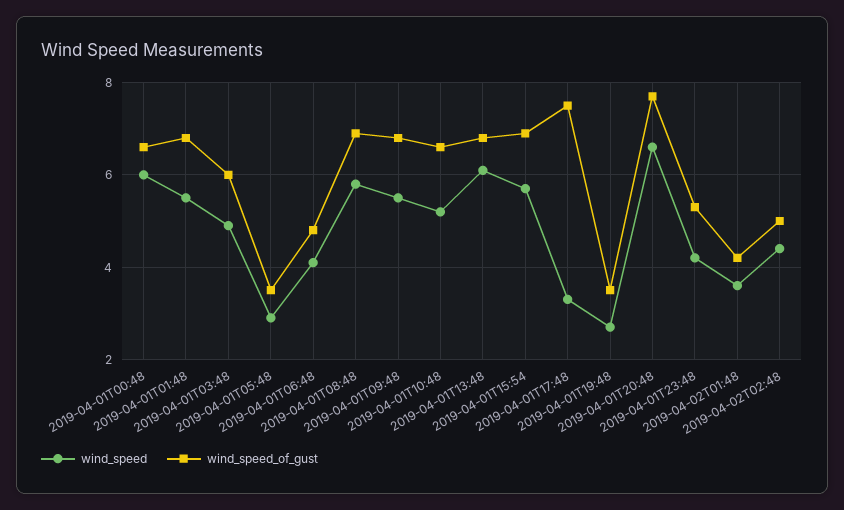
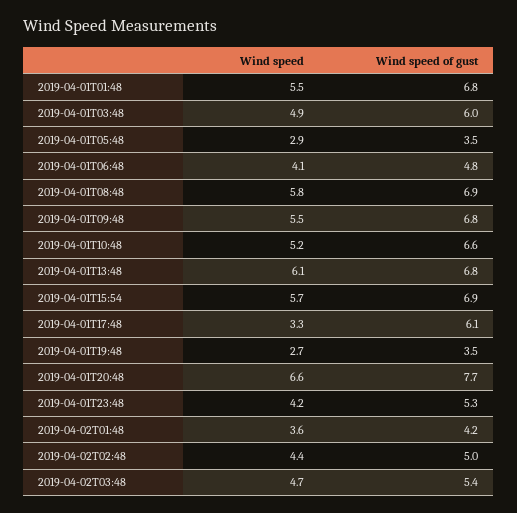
wind_speed, 2019-04-01T00:48: 6 -> none
wind_speed_of_gust, 2019-04-01T00:48: 6.5 -> none
wind_speed_of_gust, 2019-04-01T17:48: 7.5 -> 6.1
wind_speed, 2019-04-02T03:48: none -> 4.7
wind_speed_of_gust, 2019-04-02T03:48: none -> 5.4

